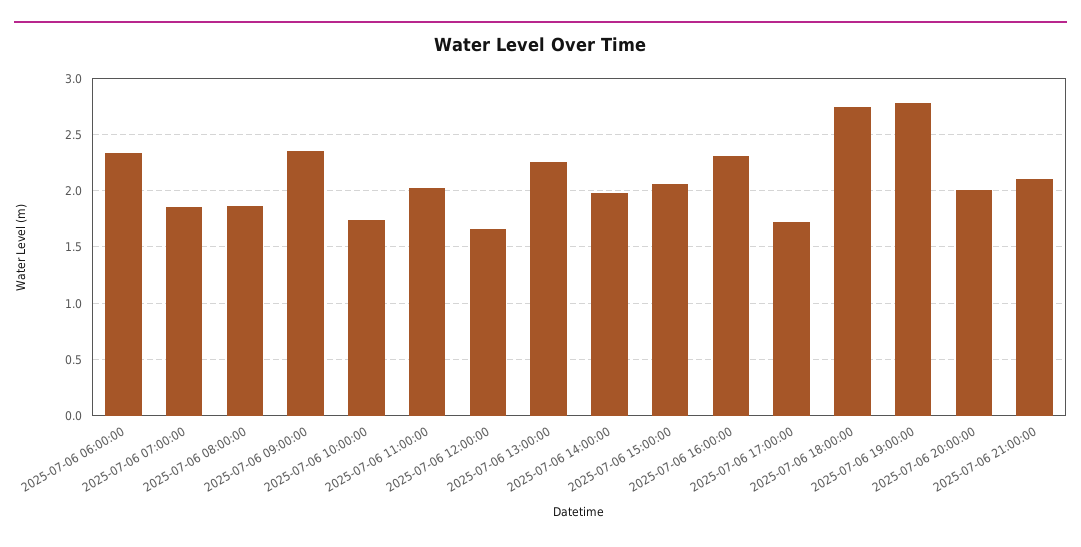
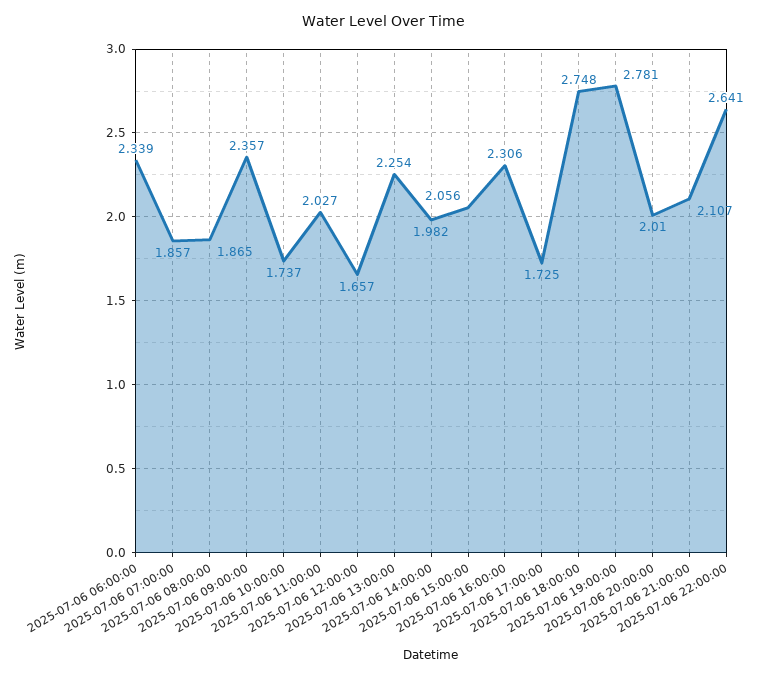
2025-07-06 22:00:00: none -> 2.641

